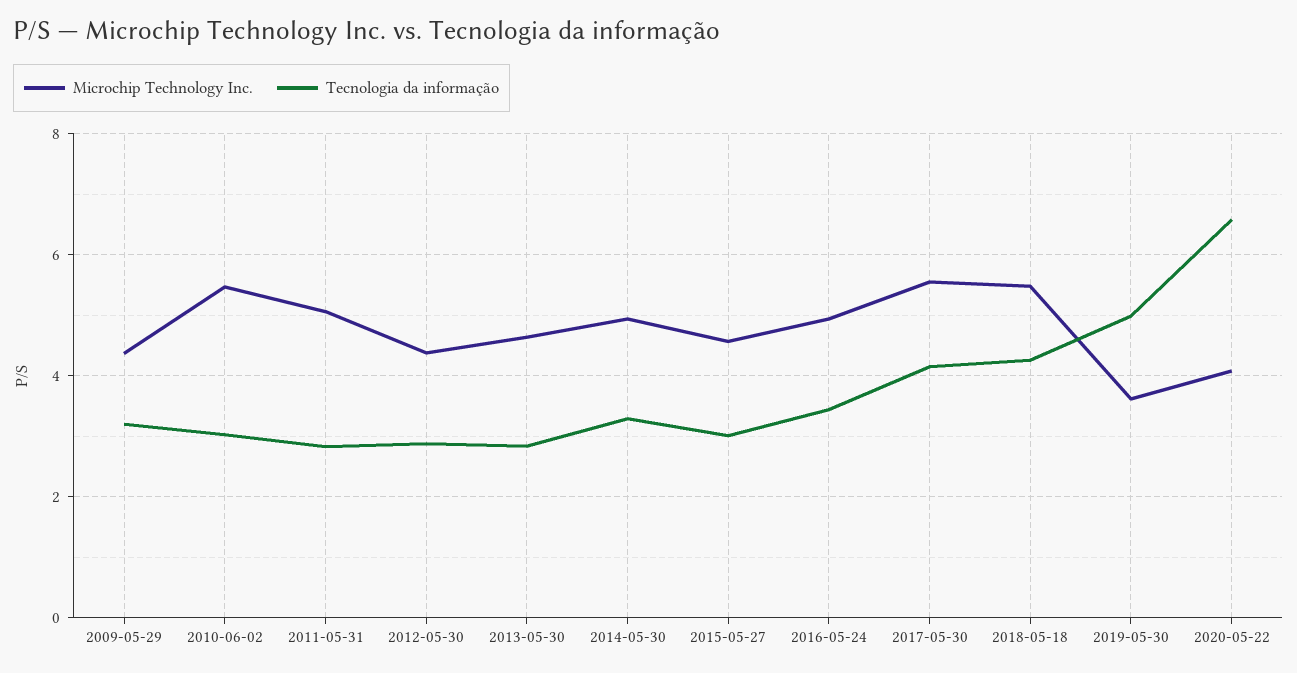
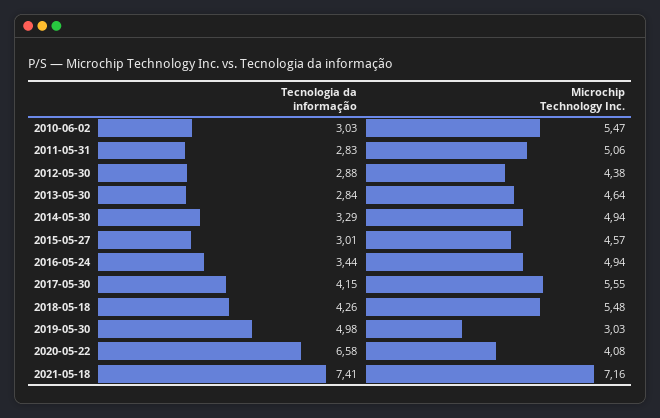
Microchip Technology Inc., 2009-05-29: 4.4 -> none
Tecnologia da informação, 2009-05-29: 3.2 -> none
Microchip Technology Inc., 2019-05-30: 3.6 -> 3.03
Tecnologia da informação, 2021-05-18: none -> 7.41
Microchip Technology Inc., 2021-05-18: none -> 7.16

